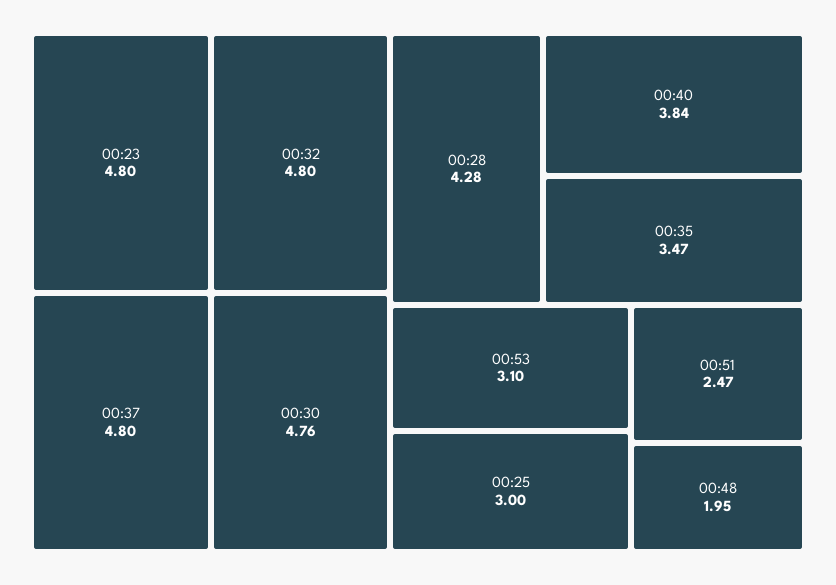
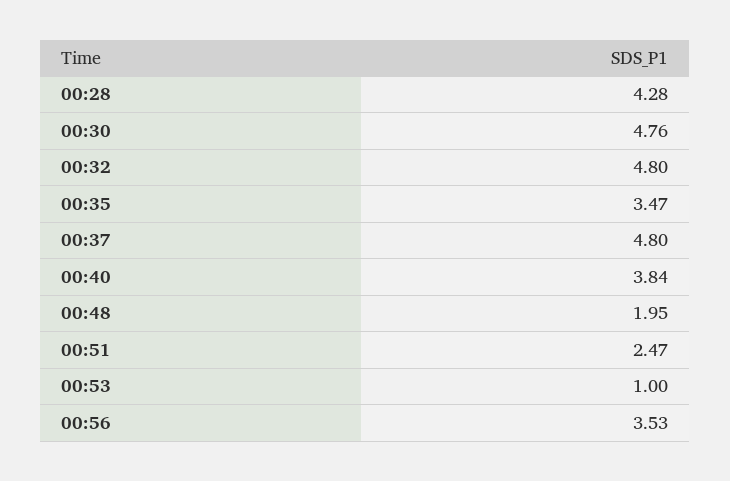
00:23: 4.8 -> none
00:53: 3.1 -> 1
00:25: 3 -> none
00:56: none -> 3.53

